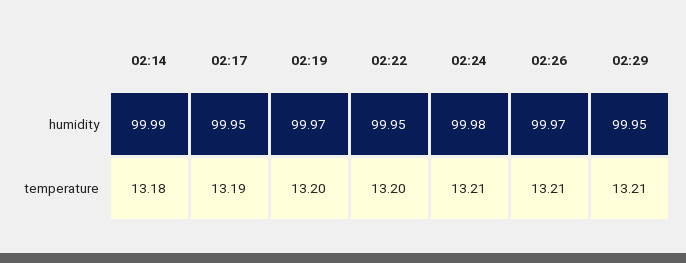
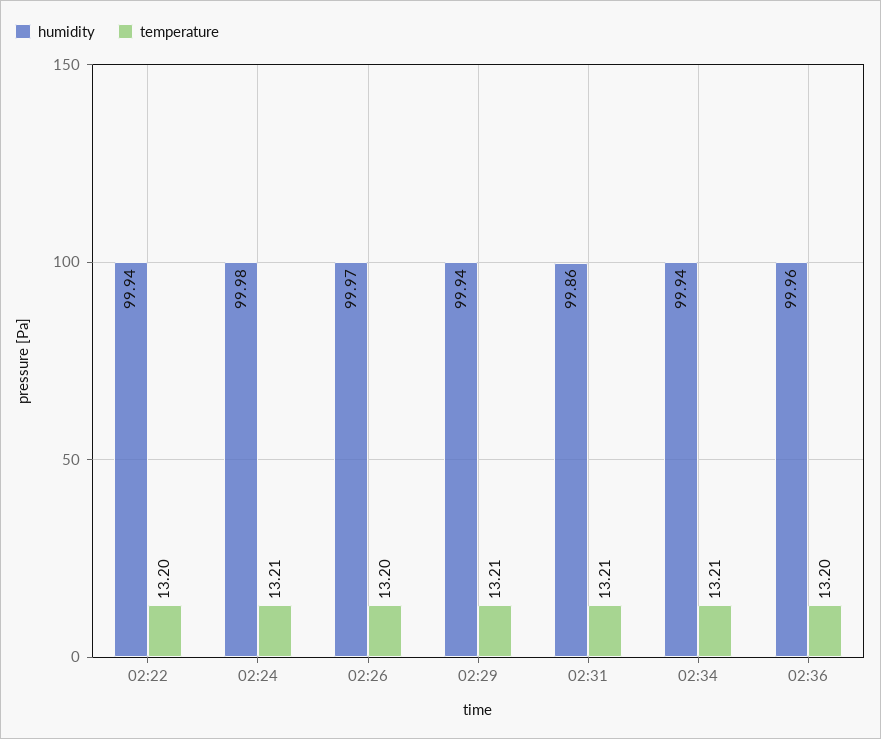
humidity, 02:14: 99.99 -> none
humidity, 02:17: 99.95 -> none
humidity, 02:19: 99.97 -> none
humidity, 02:22: 99.95 -> 99.94
humidity, 02:29: 99.95 -> 99.94
temperature, 02:14: 13.18 -> none
temperature, 02:17: 13.19 -> none
temperature, 02:19: 13.2 -> none
temperature, 02:26: 13.21 -> 13.2
humidity, 02:31: none -> 99.86
temperature, 02:31: none -> 13.21
humidity, 02:34: none -> 99.94
temperature, 02:34: none -> 13.21
humidity, 02:36: none -> 99.96
temperature, 02:36: none -> 13.2

